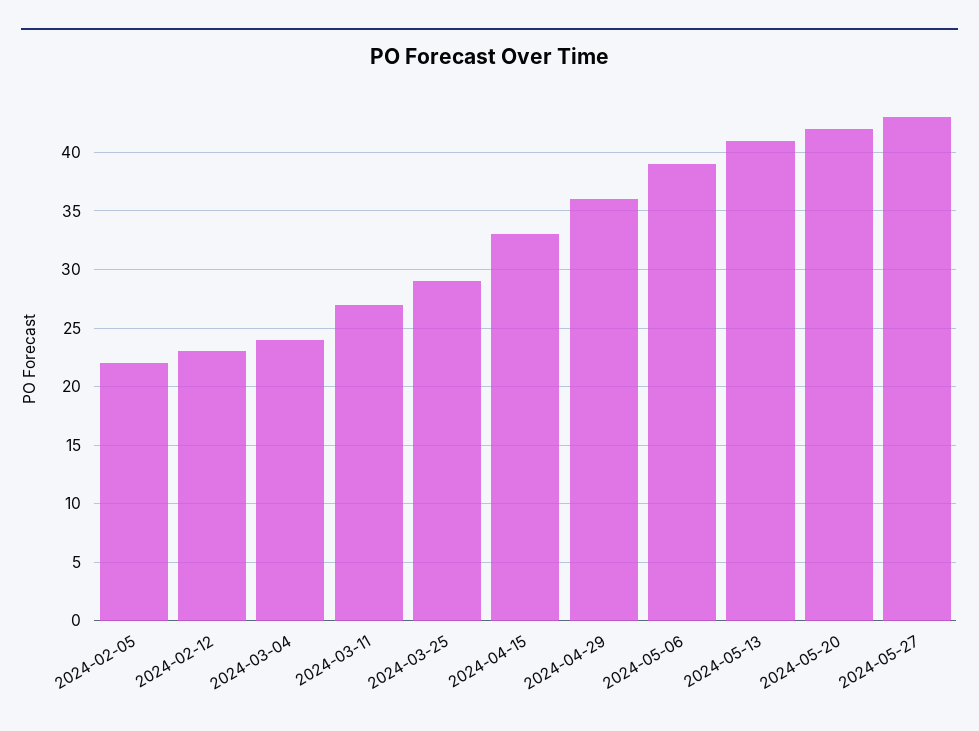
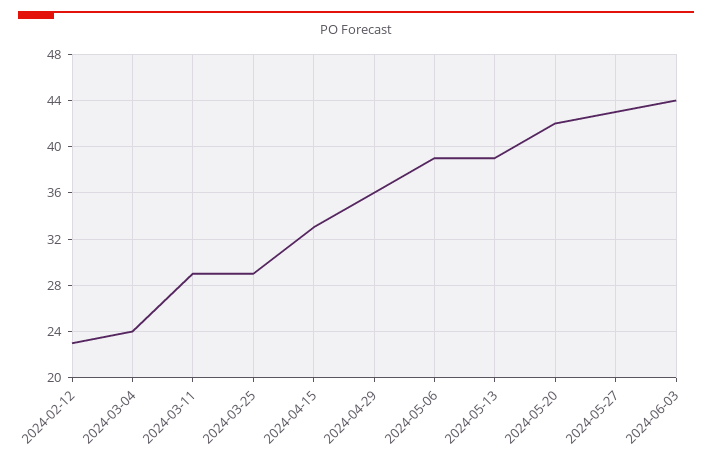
2024-02-05: 22 -> none
2024-03-11: 27 -> 29
2024-05-13: 41 -> 39
2024-06-03: none -> 44

